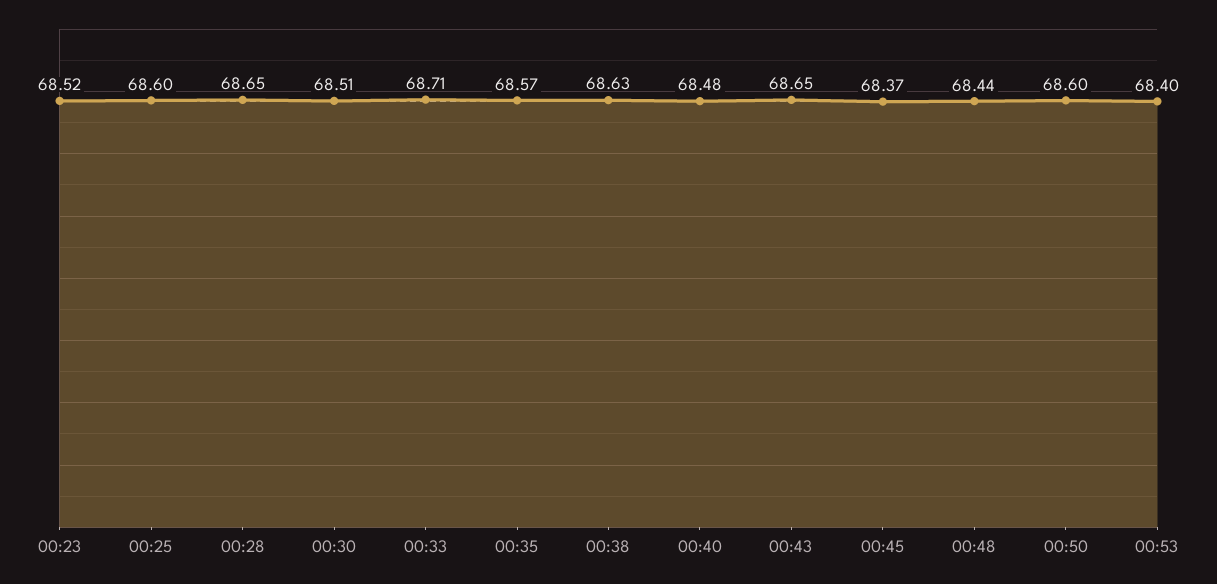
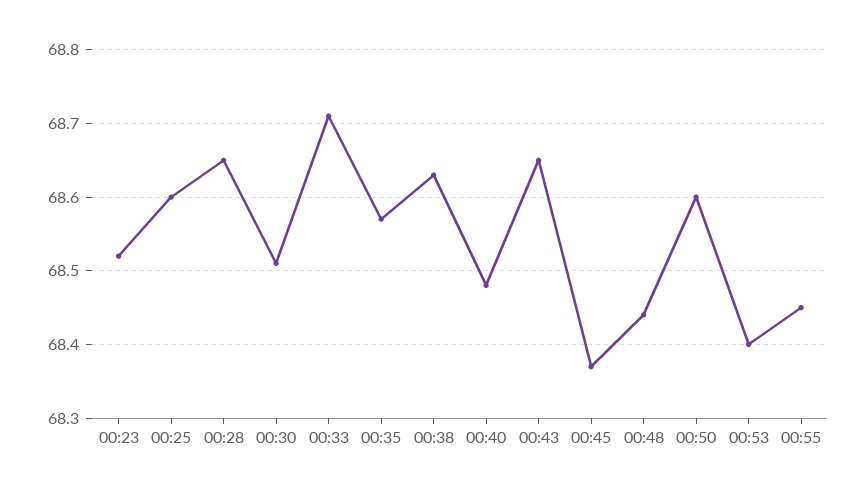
00:55: none -> 68.45

